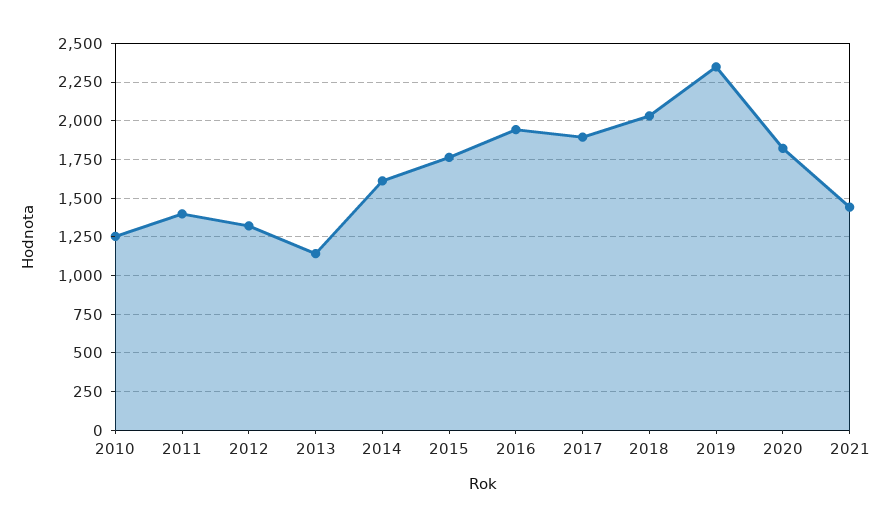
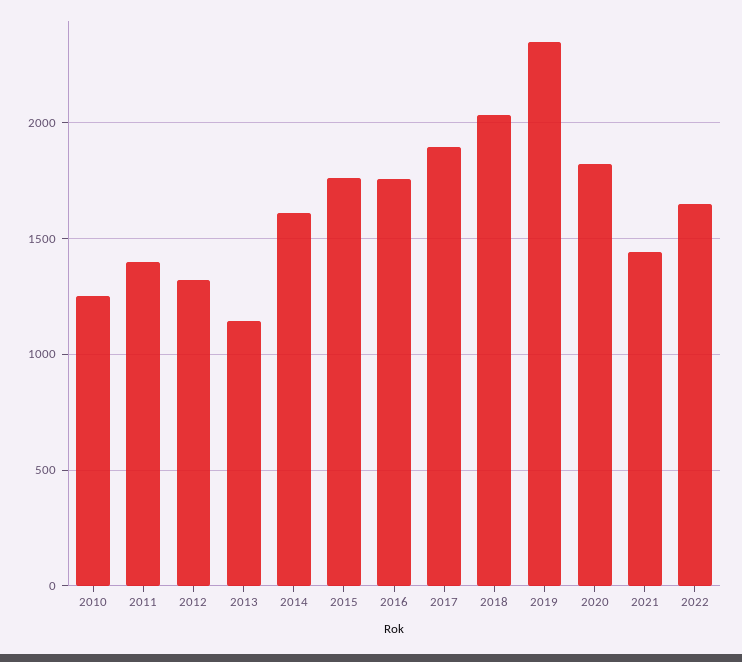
2016: 1950 -> 1750
2022: none -> 1650

